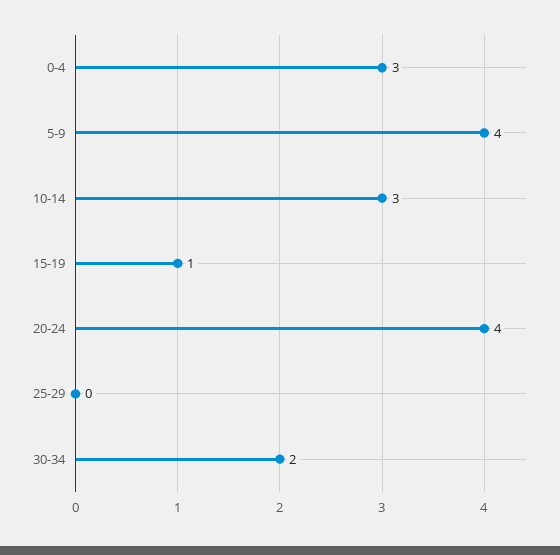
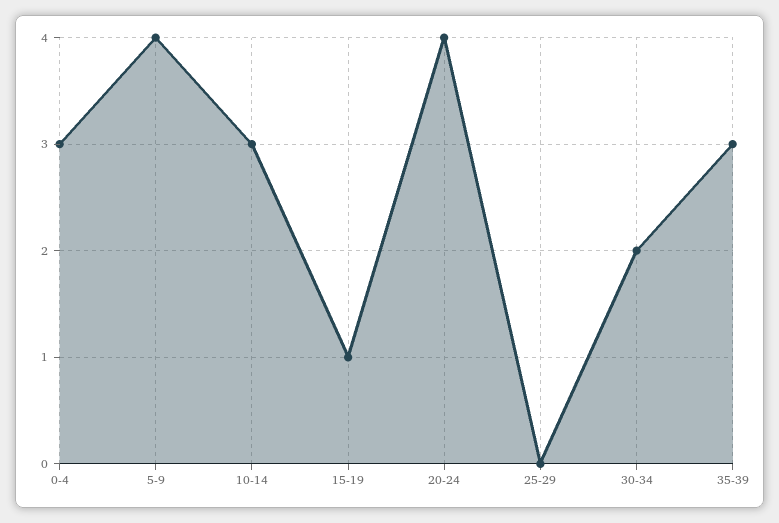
35-39: none -> 3

